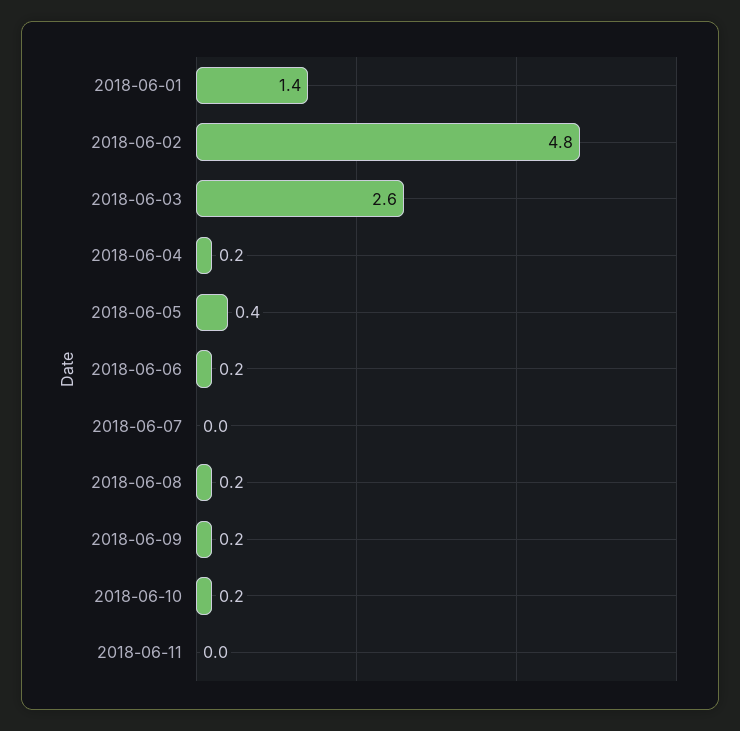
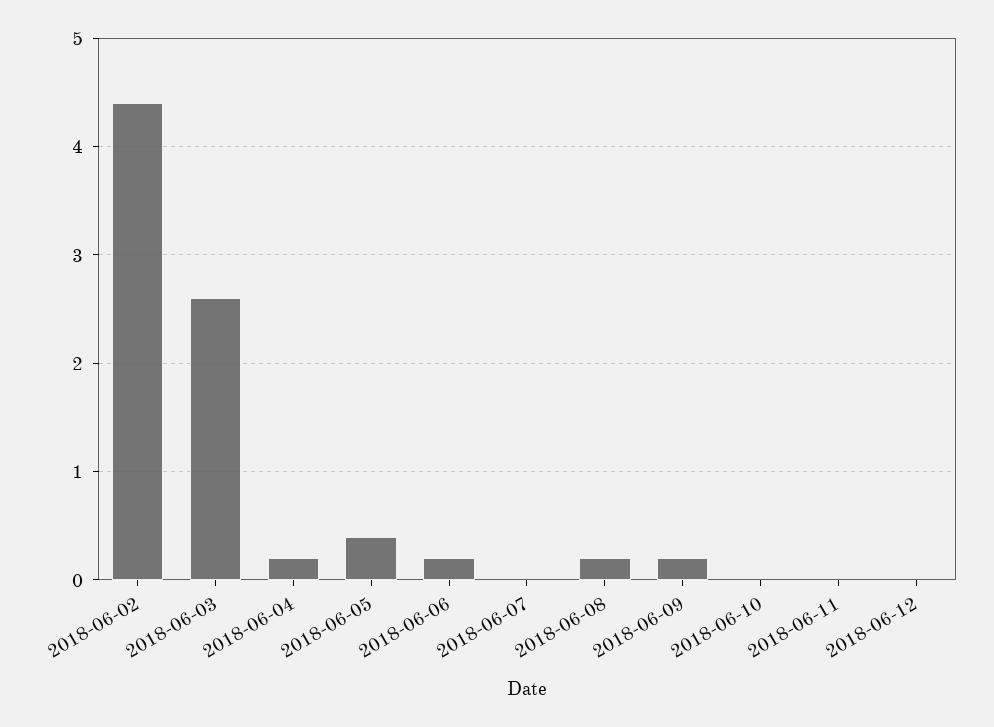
2018-06-01: 1.4 -> none
2018-06-02: 4.8 -> 4.4
2018-06-10: 0.2 -> 0
2018-06-12: none -> 0

